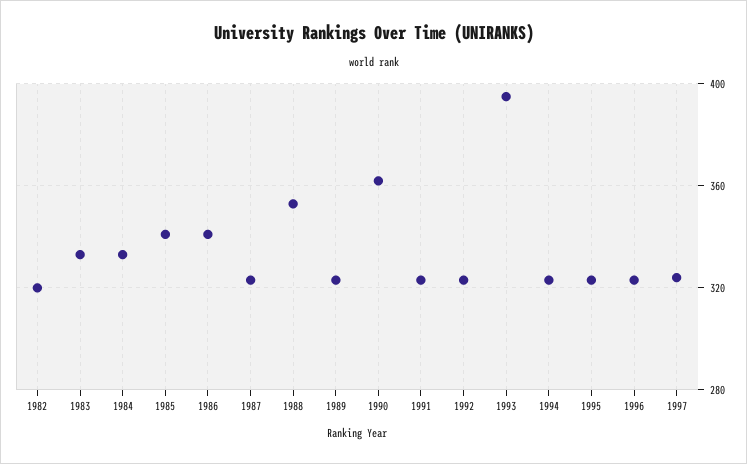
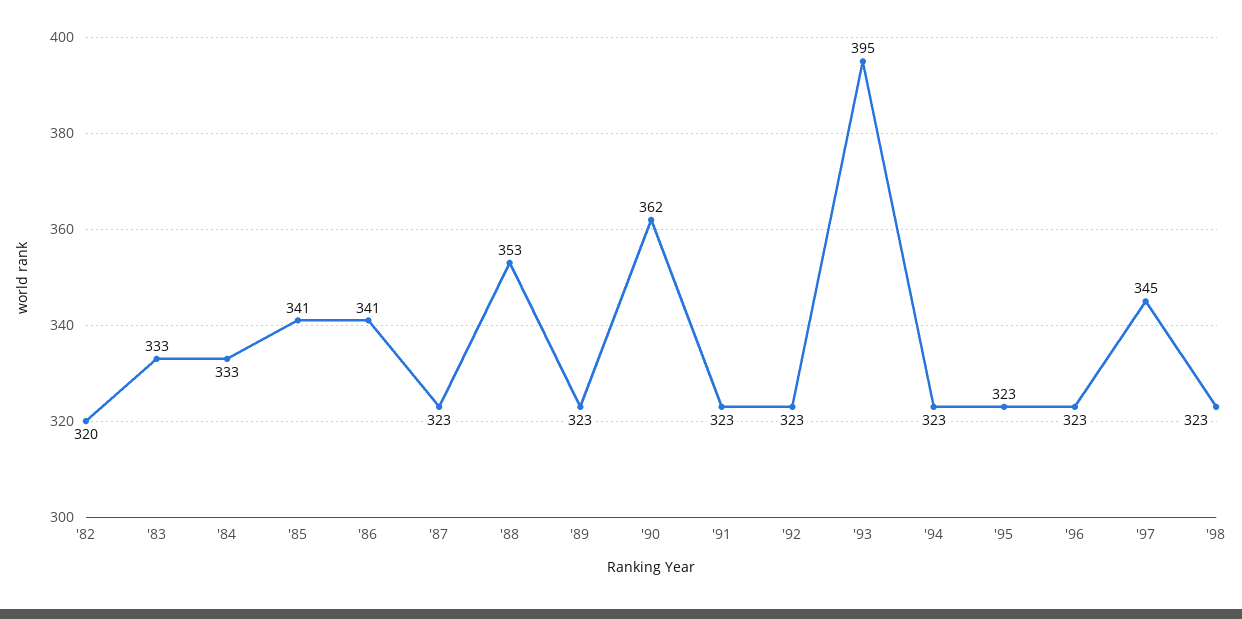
1997: 325 -> 345
'98: none -> 323

